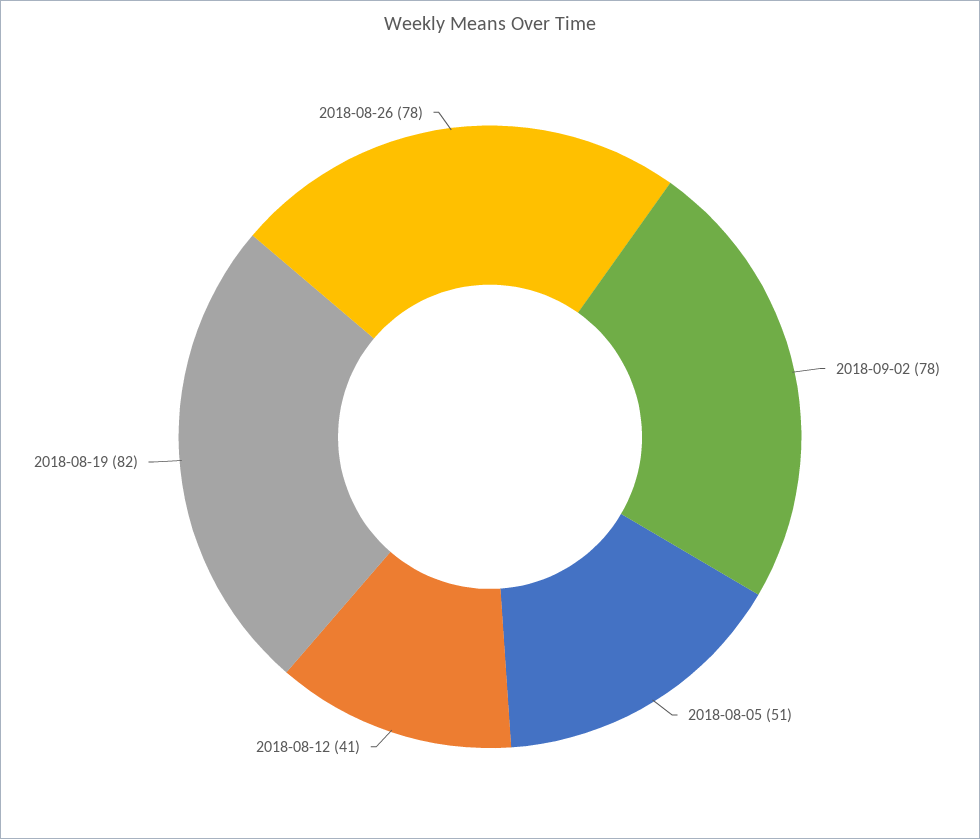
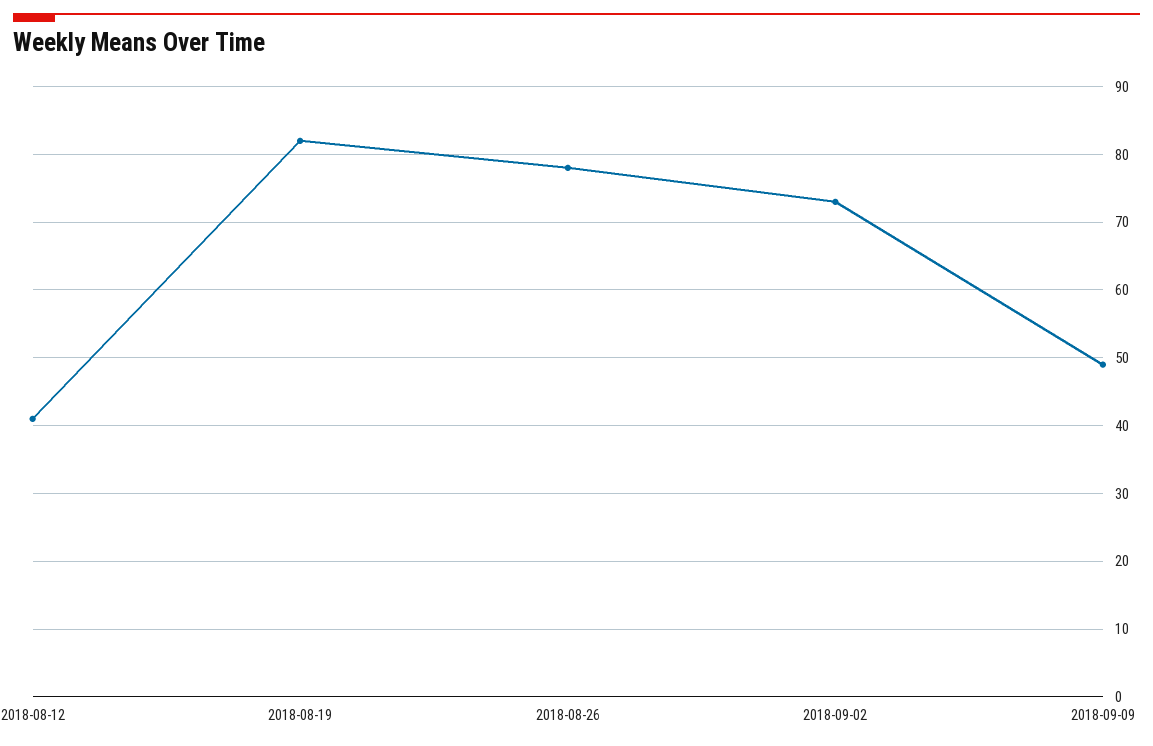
2018-09-02: 78 -> 73
2018-08-05: 51 -> none
2018-09-09: none -> 49

